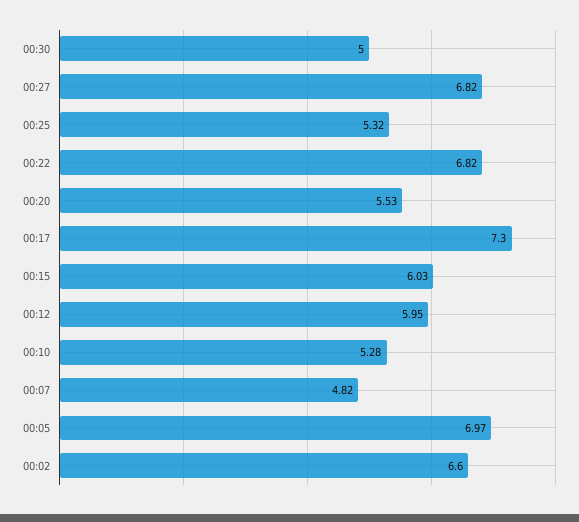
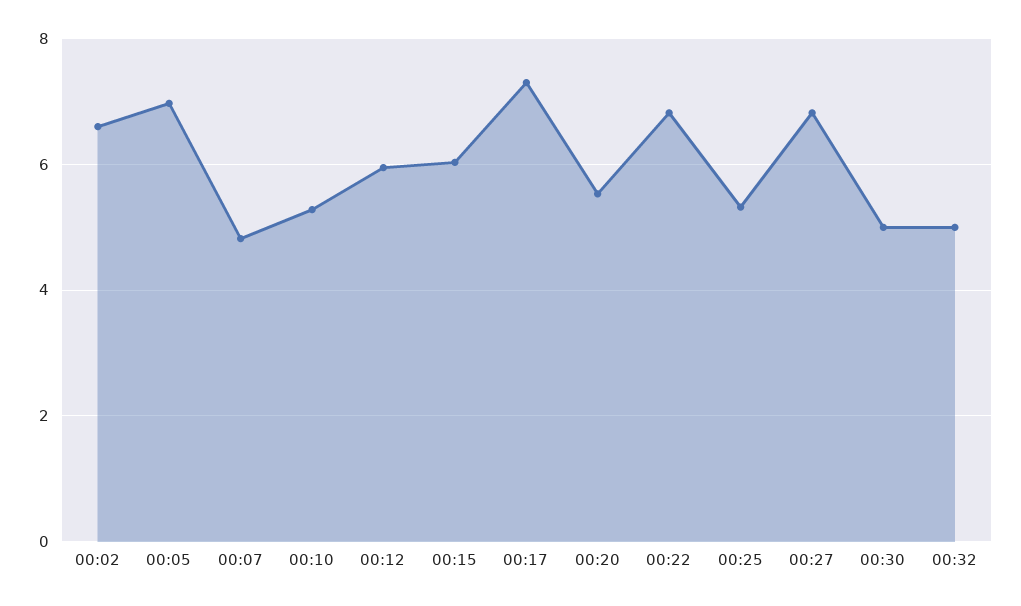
00:32: none -> 5

